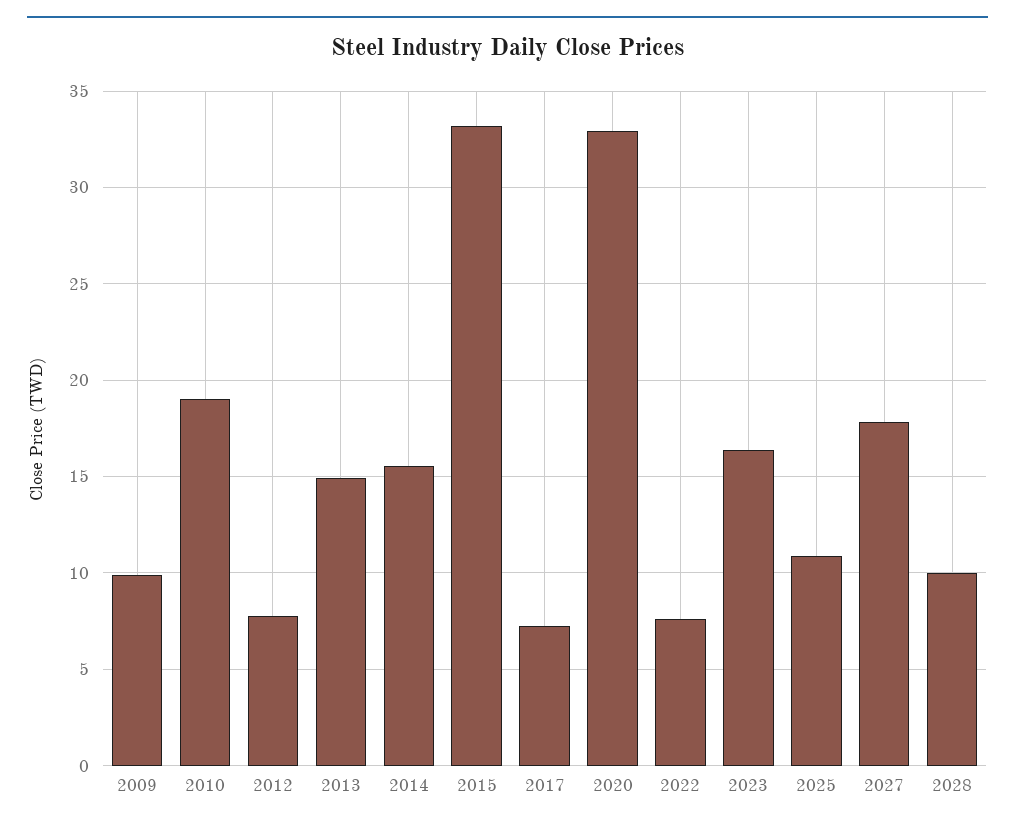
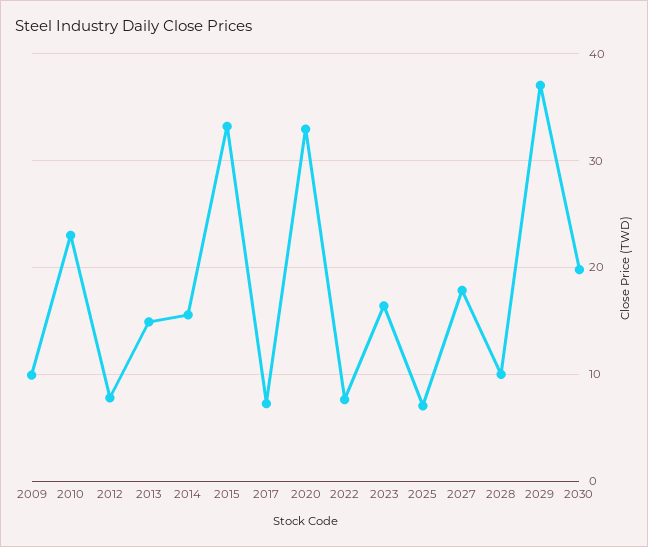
2010: 19 -> 23
2025: 11 -> 7
2029: none -> 37
2030: none -> 20

